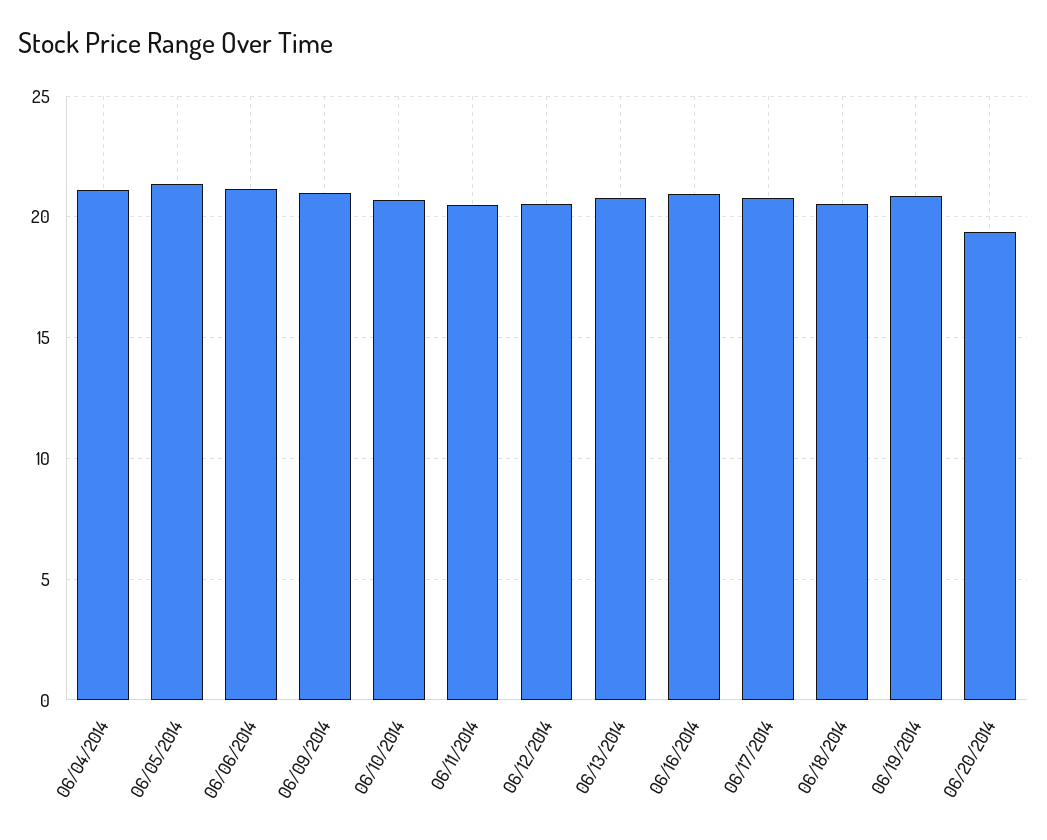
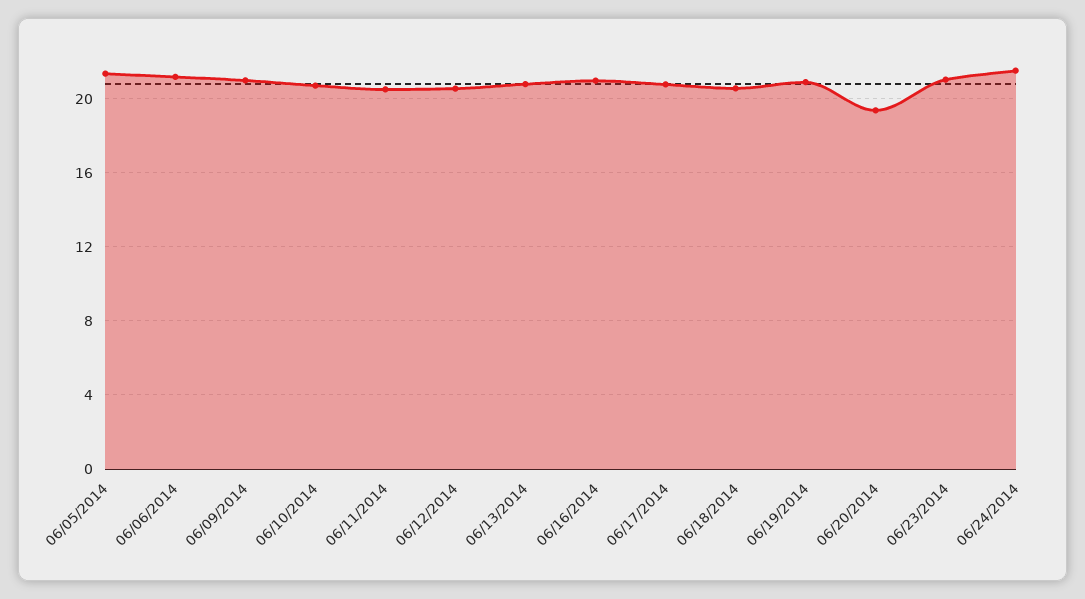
06/04/2014: 21 -> none
06/23/2014: none -> 21
06/24/2014: none -> 21.5

